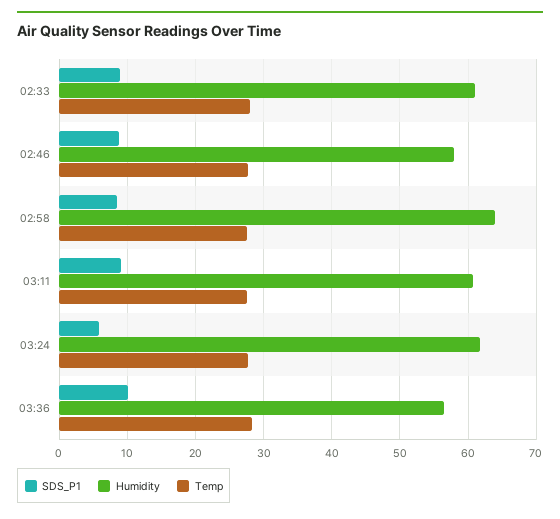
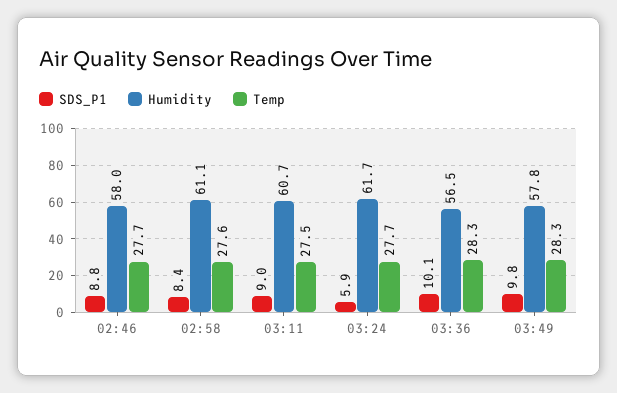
SDS_P1, 02:33: 9 -> none
Humidity, 02:33: 61 -> none
Temp, 02:33: 28 -> none
Humidity, 02:58: 64 -> 61.1
SDS_P1, 03:49: none -> 9.8
Humidity, 03:49: none -> 57.8
Temp, 03:49: none -> 28.3

